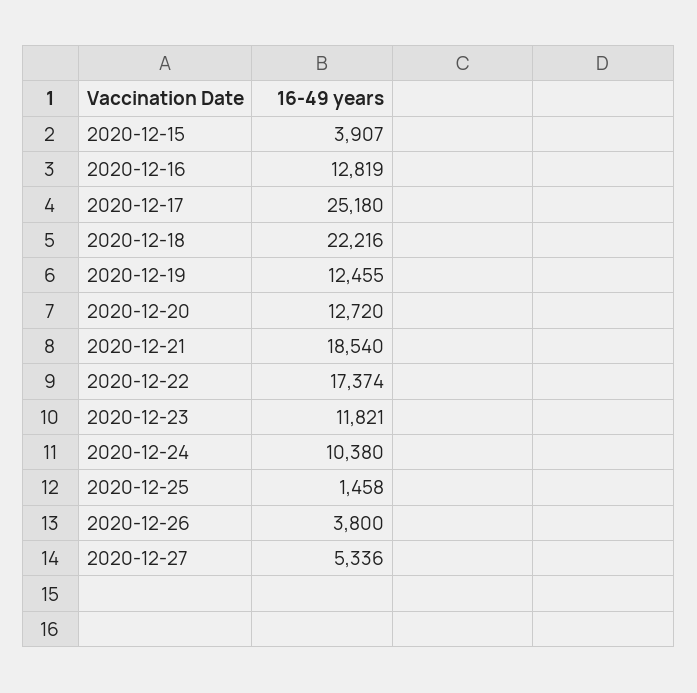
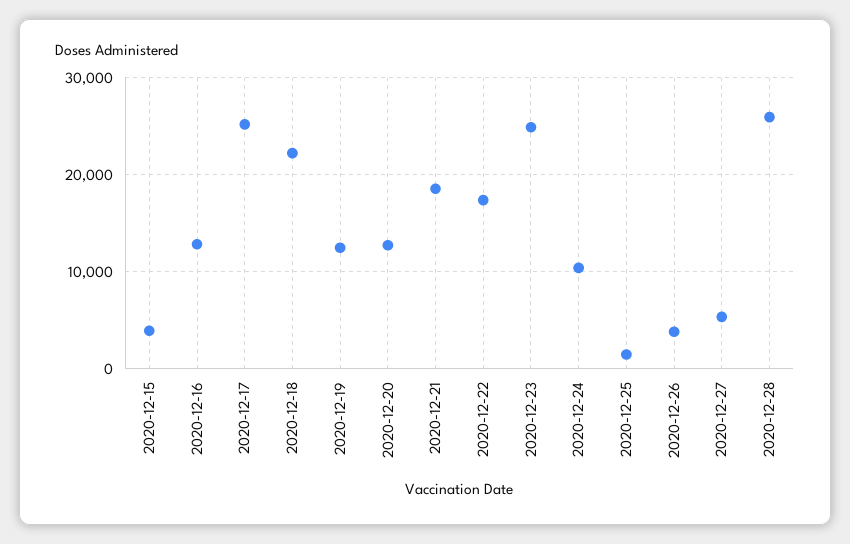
2020-12-23: 11821 -> 25000
2020-12-28: none -> 26000

